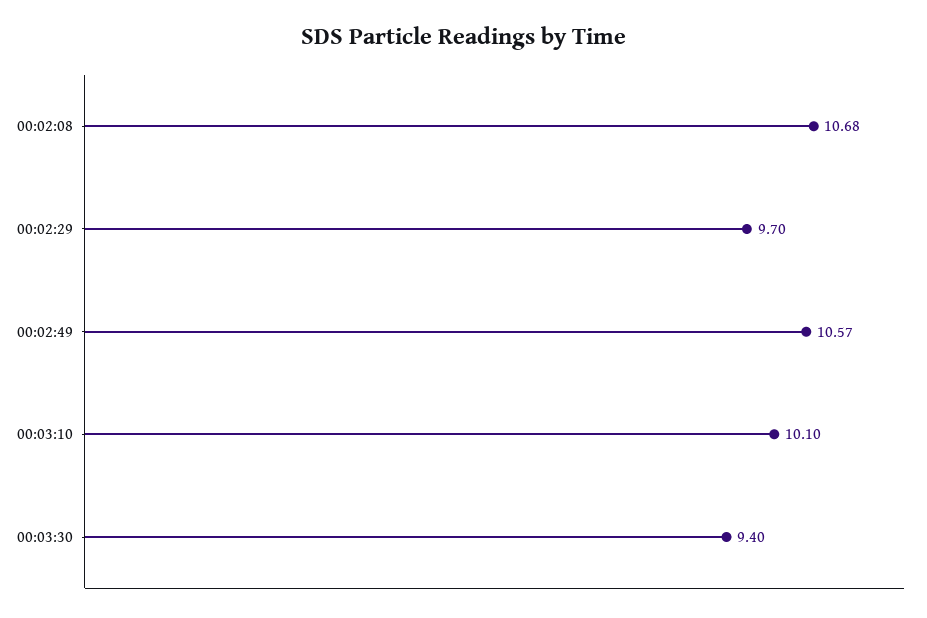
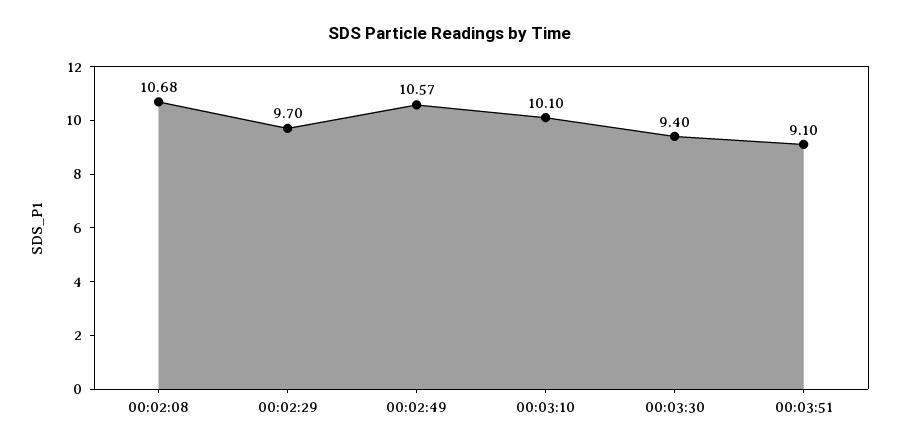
00:03:51: none -> 9.1

